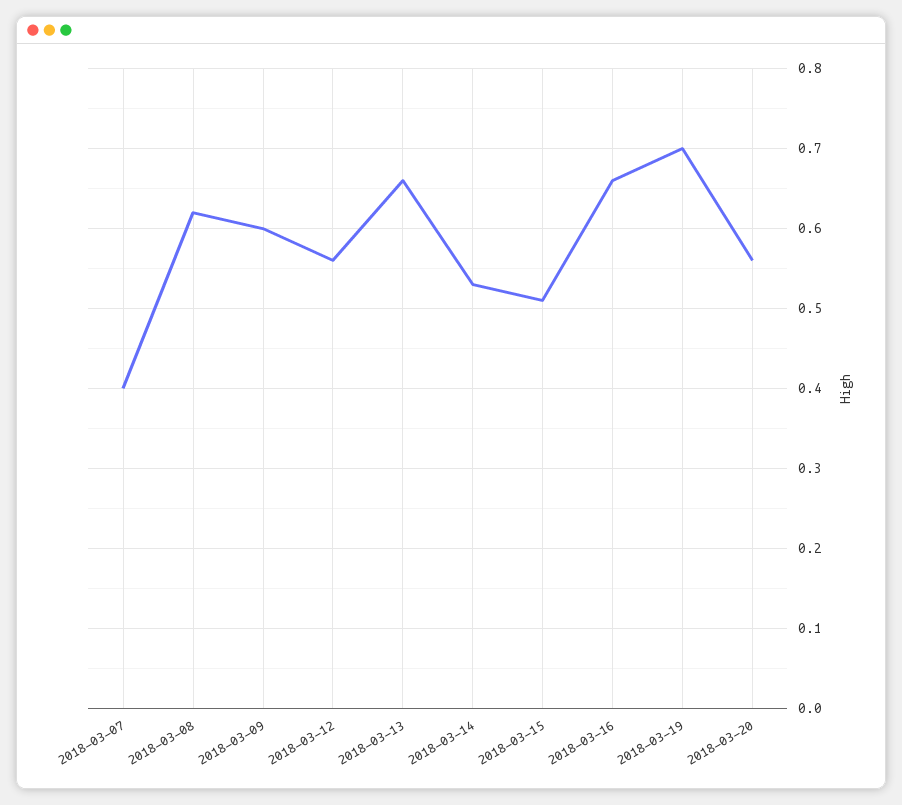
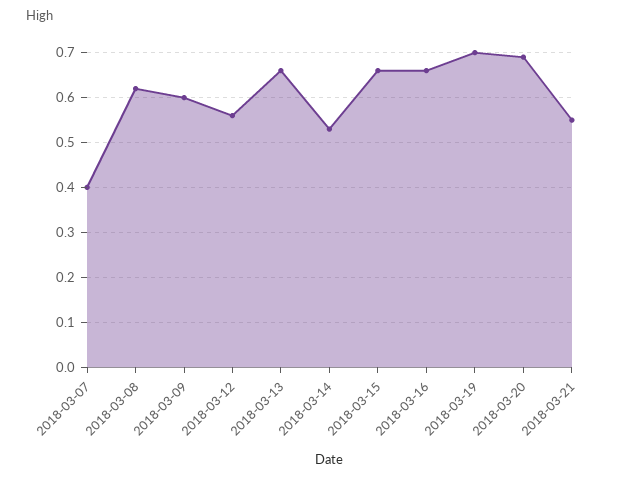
2018-03-15: 0.51 -> 0.65
2018-03-20: 0.56 -> 0.7
2018-03-21: none -> 0.55

